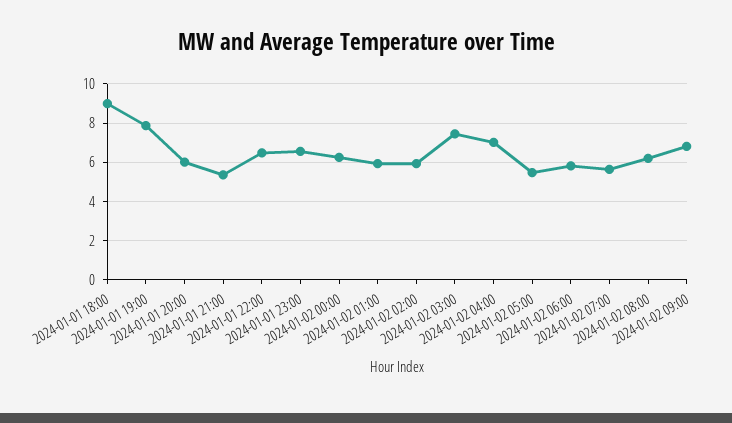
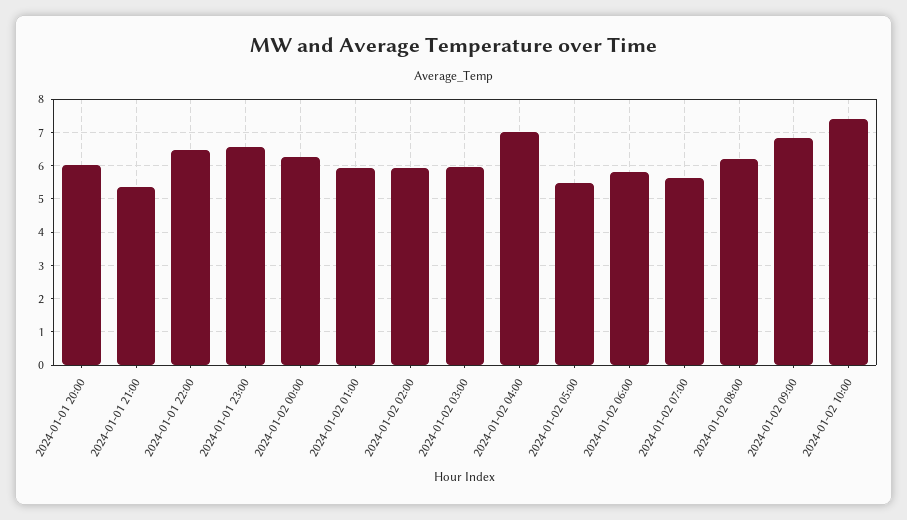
2024-01-01 18:00: 9 -> none
2024-01-01 19:00: 8 -> none
2024-01-02 03:00: 7.5 -> 6
2024-01-02 10:00: none -> 7.4

